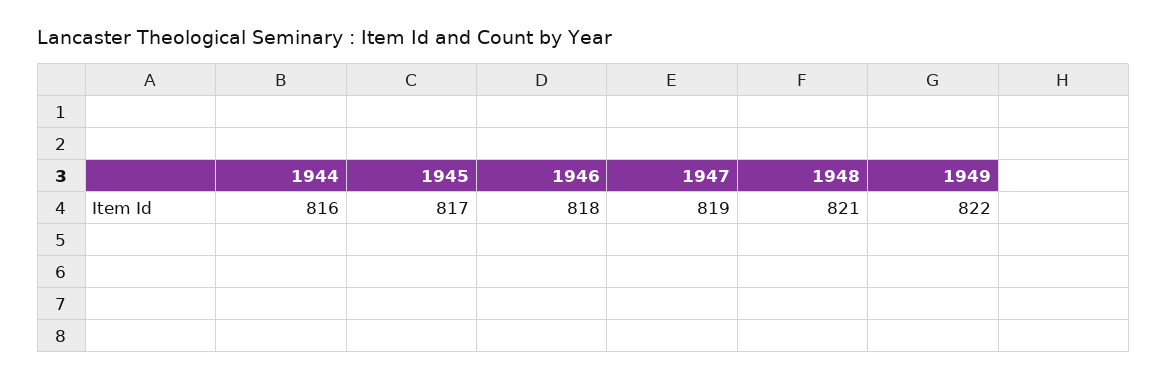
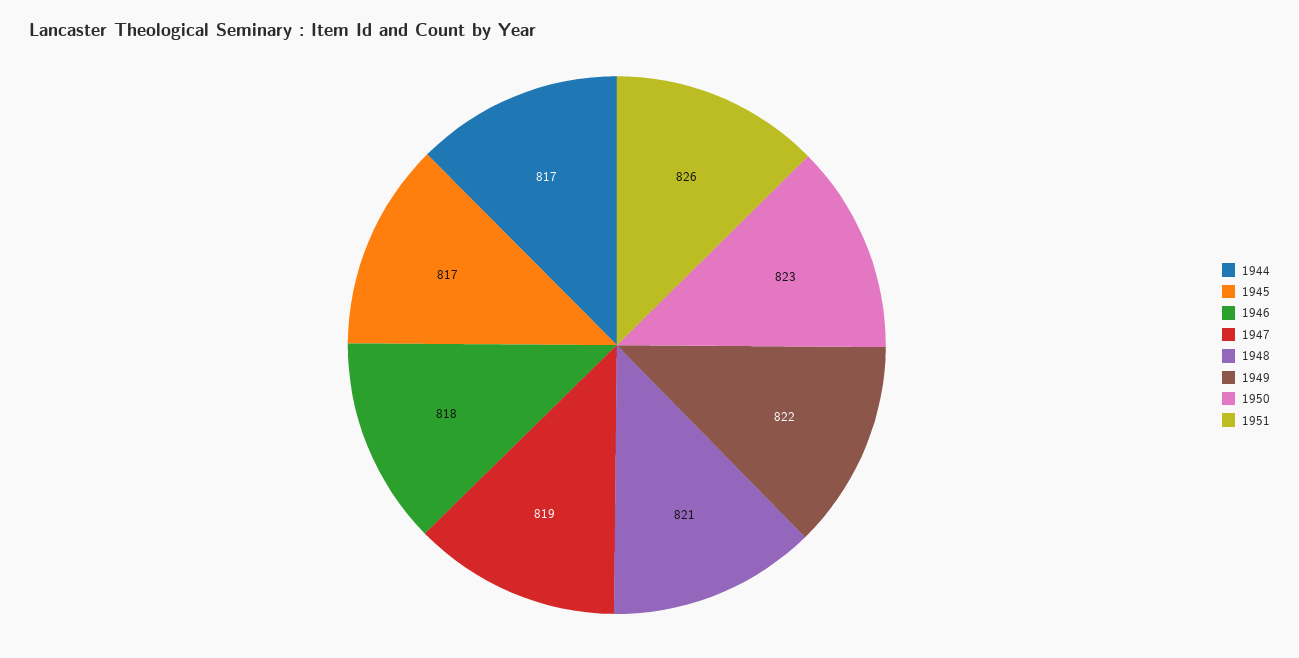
1944: 816 -> 817
1950: none -> 823
1951: none -> 826

